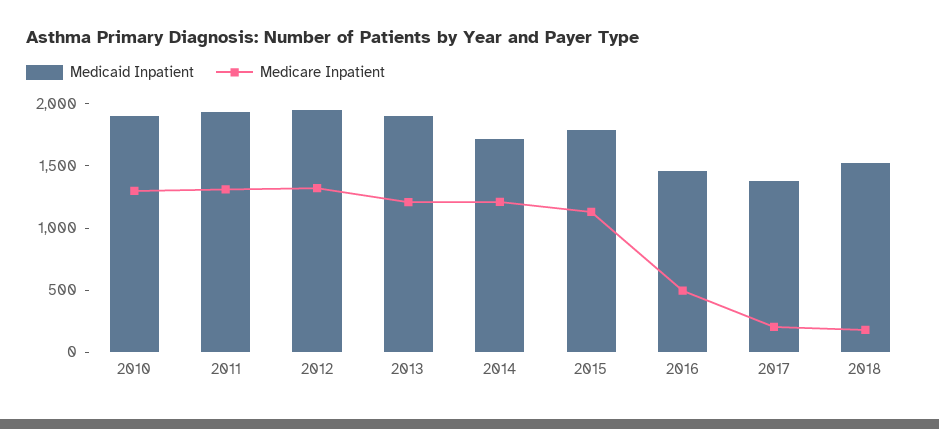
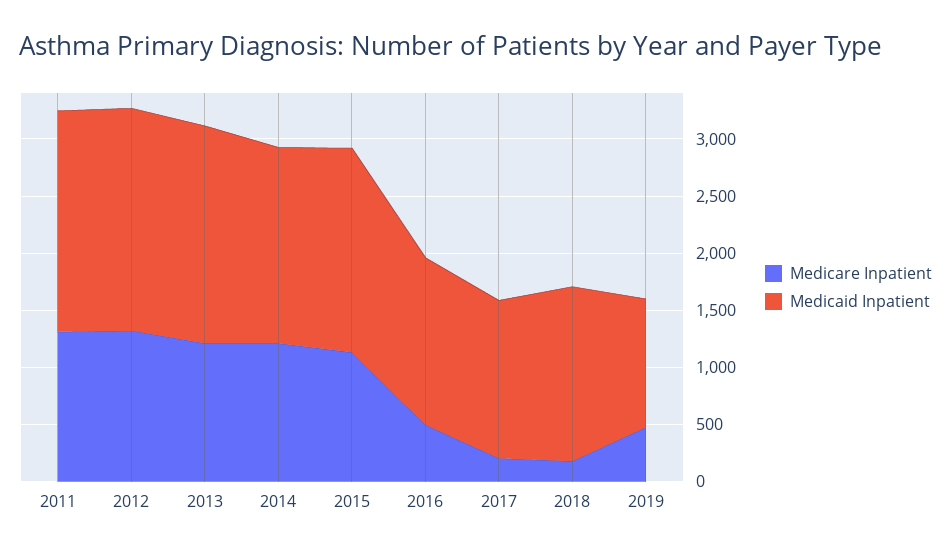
Medicaid Inpatient, 2010: 1900 -> none
Medicare Inpatient, 2010: 1300 -> none
Medicare Inpatient, 2019: none -> 500
Medicaid Inpatient, 2019: none -> 1100

